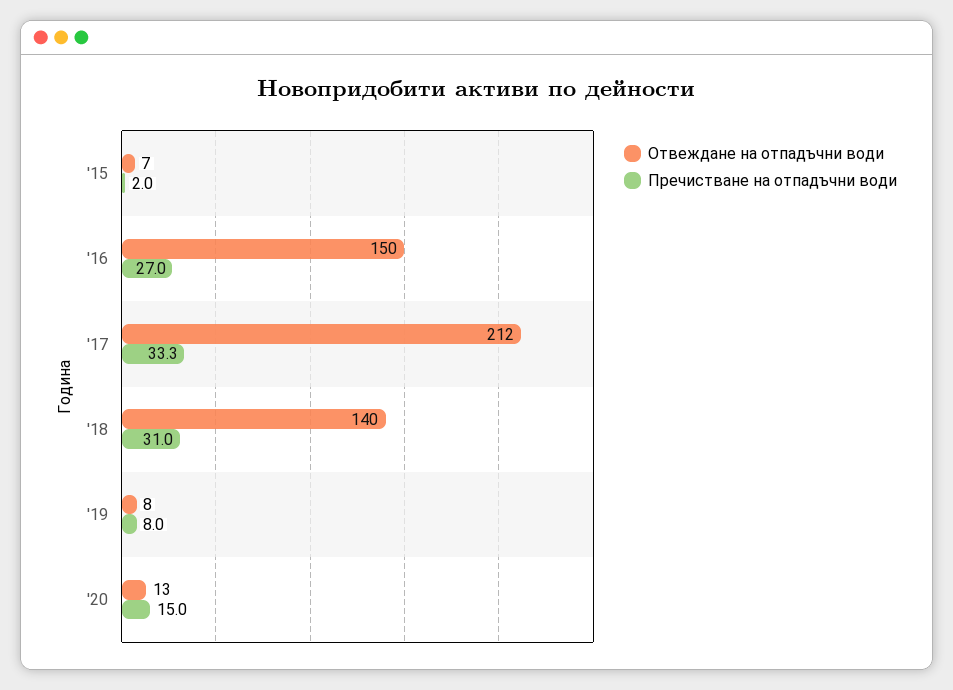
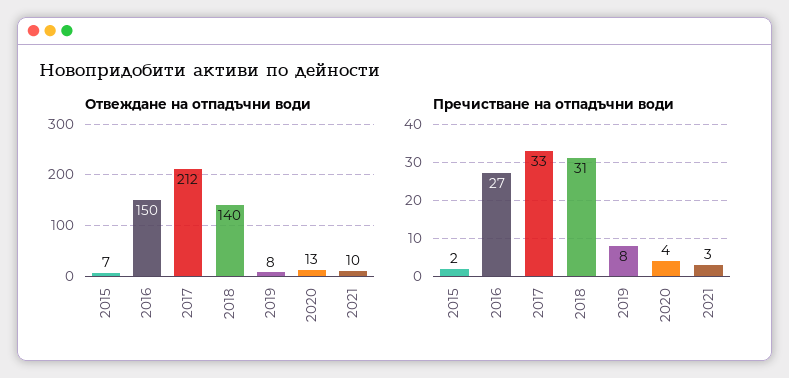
Пречистване на отпадъчни води, '20: 15 -> 4
Отвеждане на отпадъчни води, 2021: none -> 10
Пречистване на отпадъчни води, 2021: none -> 3

